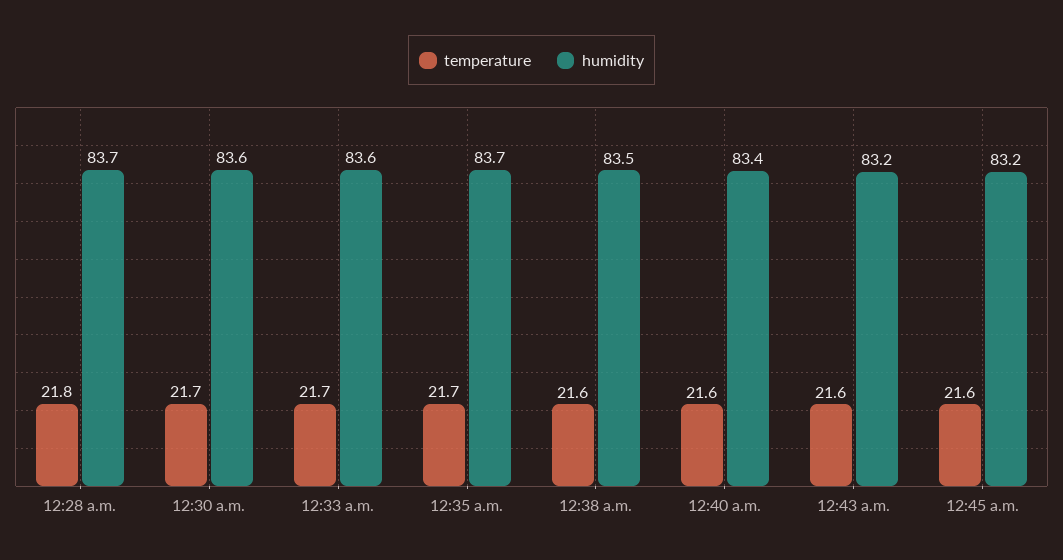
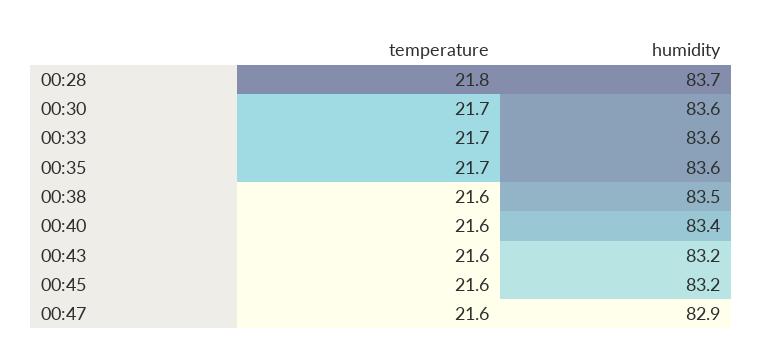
humidity, 12:35 a.m.: 83.7 -> 83.6
temperature, 00:47: none -> 21.6
humidity, 00:47: none -> 82.9

